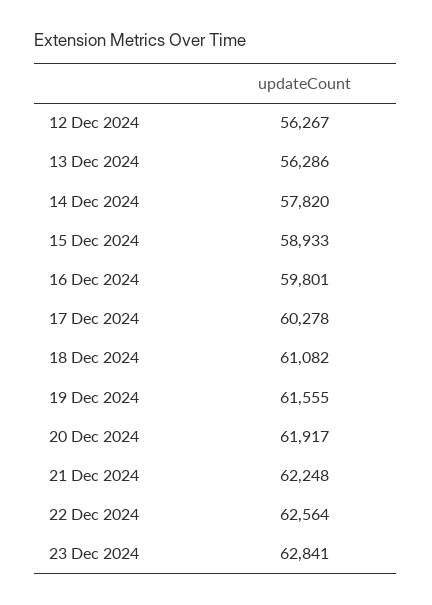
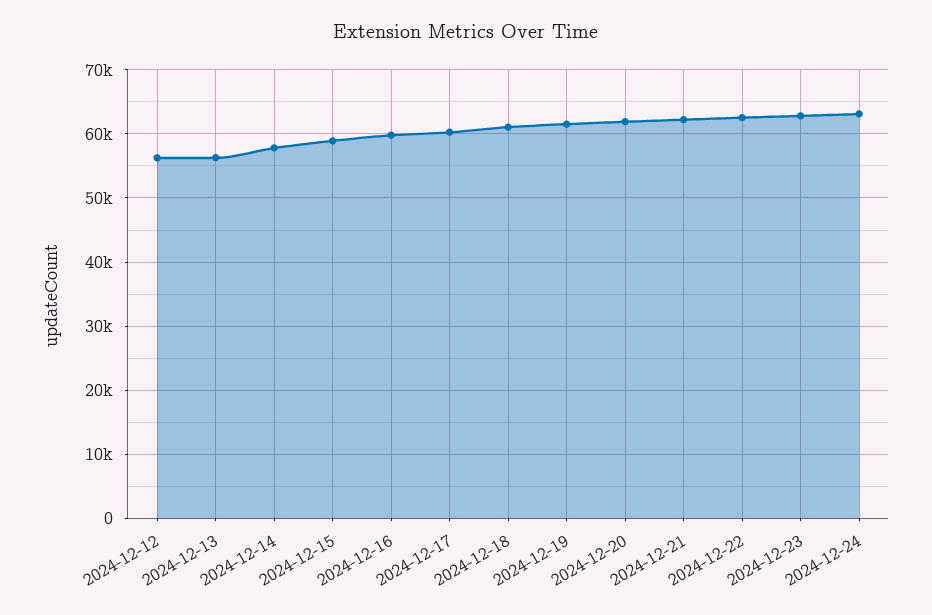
2024-12-24: none -> 63000

